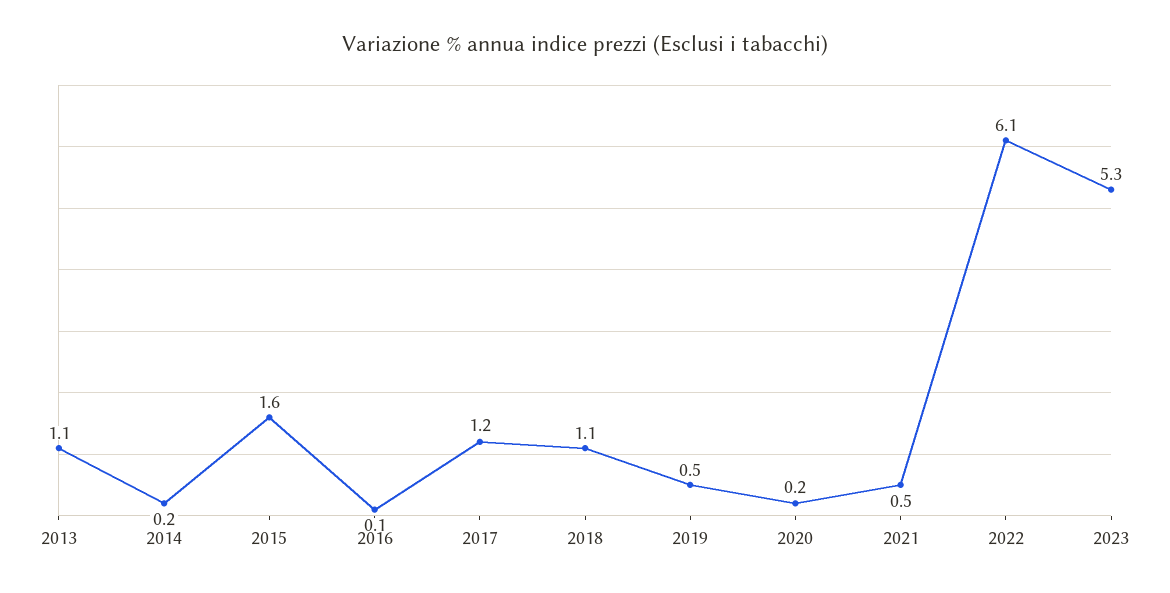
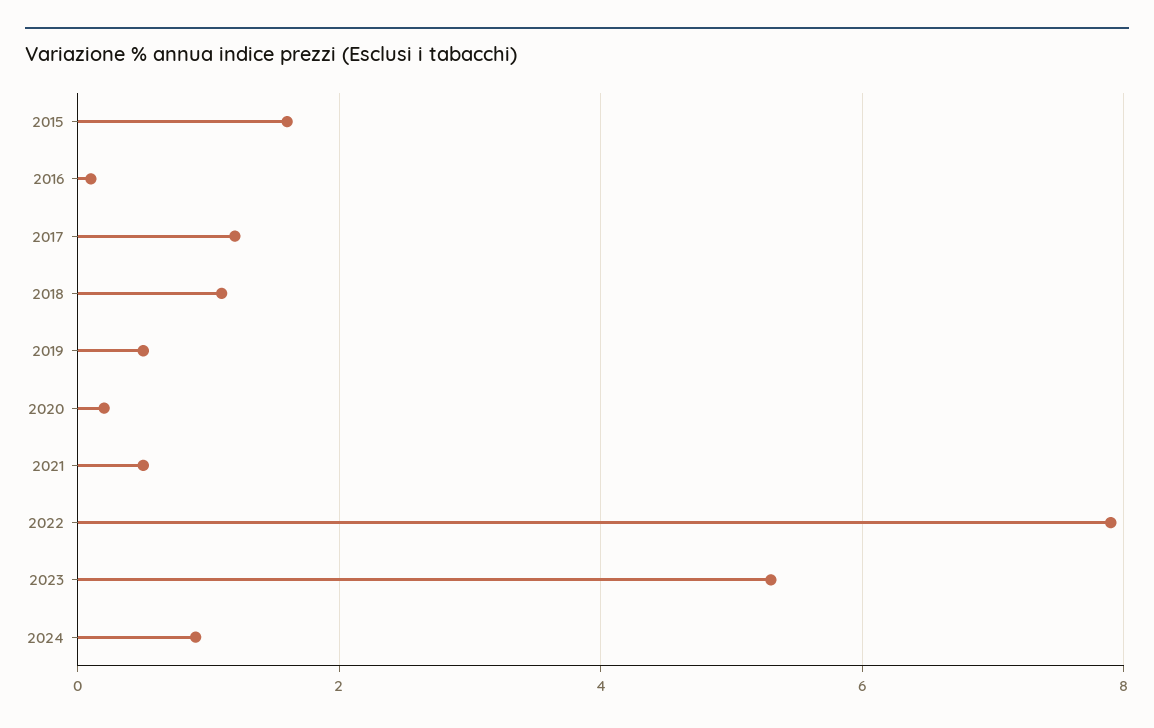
2013: 1.1 -> none
2014: 0.2 -> none
2022: 6.1 -> 8
2024: none -> 1

